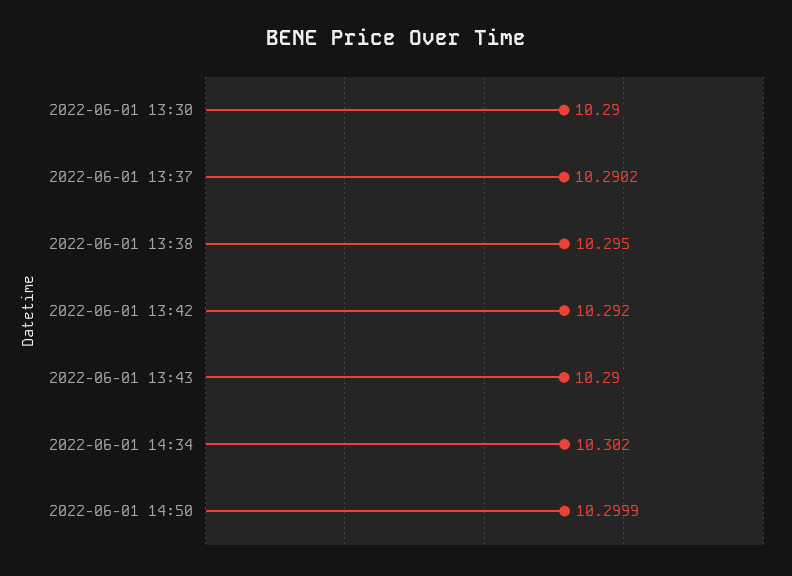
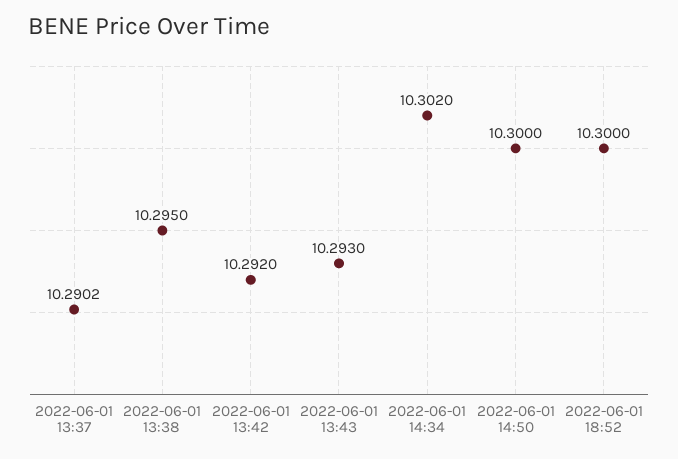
2022-06-01 13:30: 10.29 -> none
2022-06-01 13:43: 10.29 -> 10.293
2022-06-01 14:50: 10.2999 -> 10.3
2022-06-01 18:52: none -> 10.3

